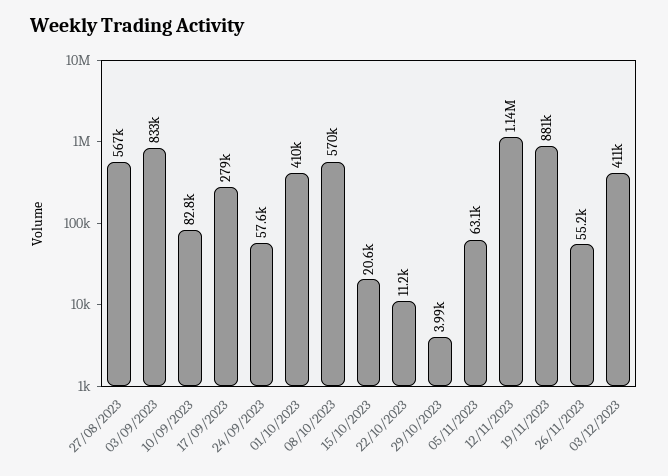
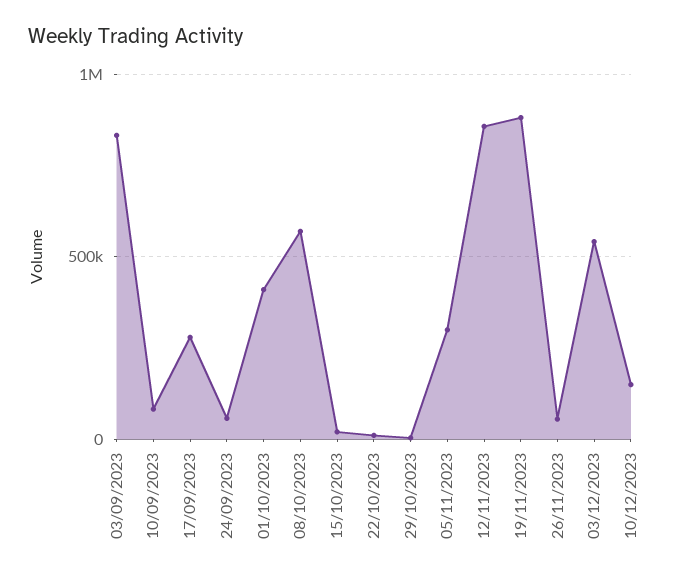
27/08/2023: 567000 -> none
05/11/2023: 63100 -> 300000
12/11/2023: 1140000 -> 850000
03/12/2023: 411000 -> 550000
10/12/2023: none -> 150000

